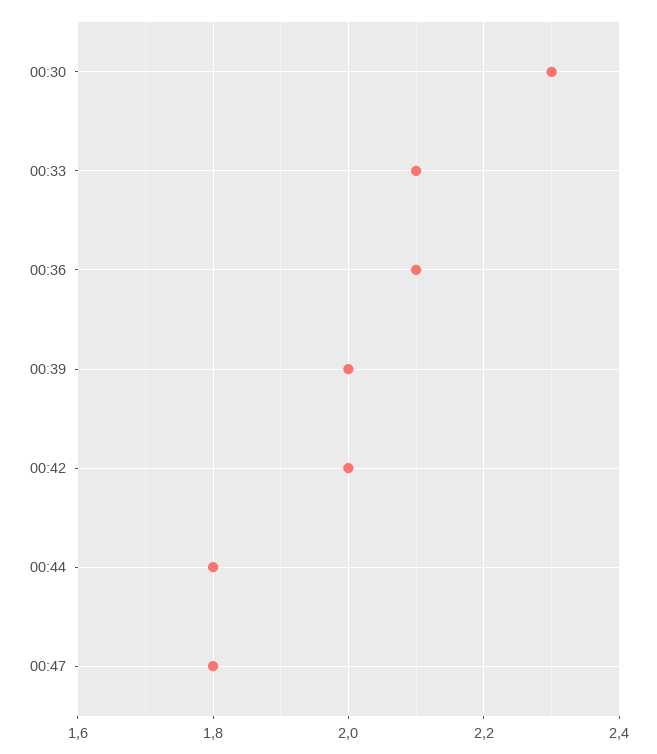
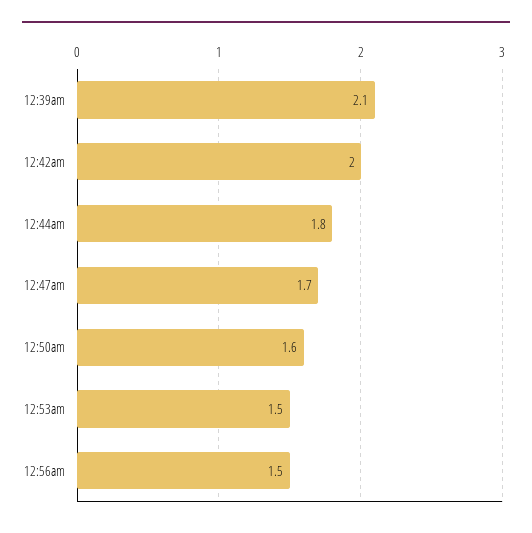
00:30: 2.3 -> none
00:33: 2.1 -> none
00:36: 2.1 -> none
00:39: 2 -> 2.1
00:47: 1.8 -> 1.7
12:50am: none -> 1.6
12:53am: none -> 1.5
12:56am: none -> 1.5

